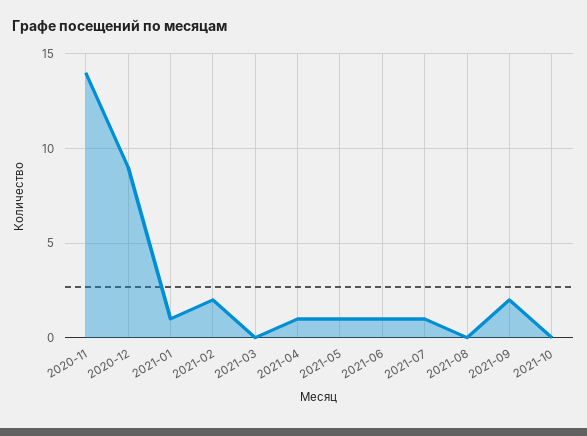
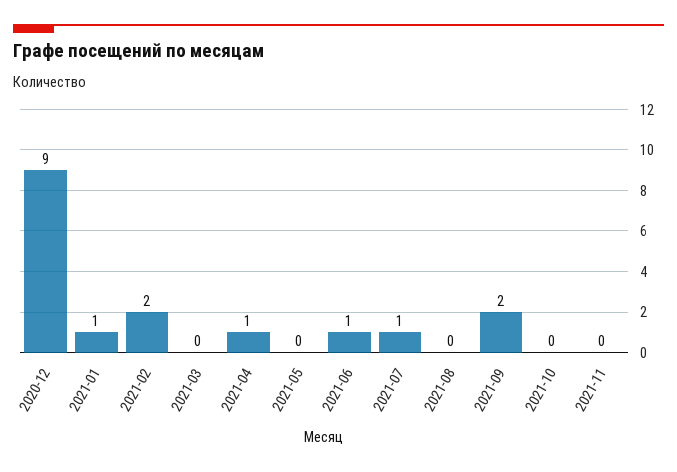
2020-11: 14 -> none
2021-05: 1 -> 0
2021-11: none -> 0

